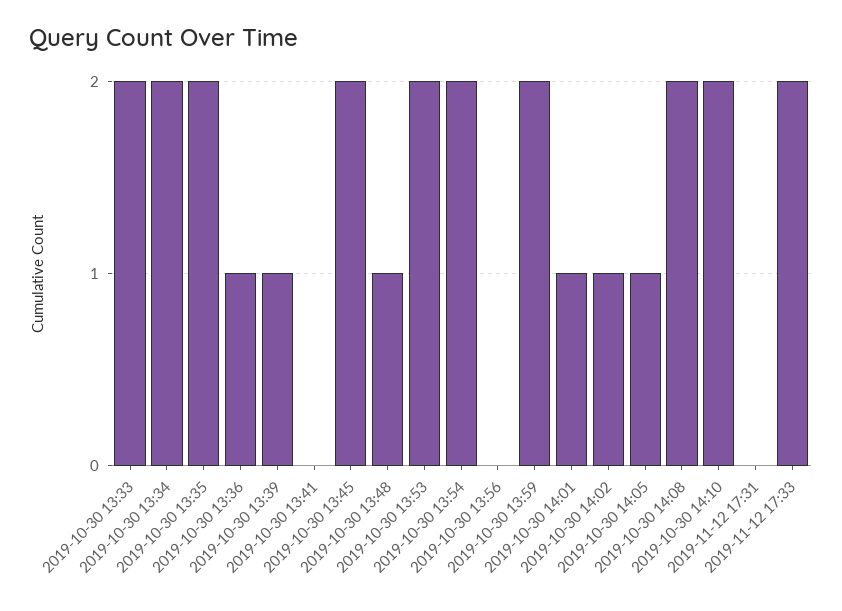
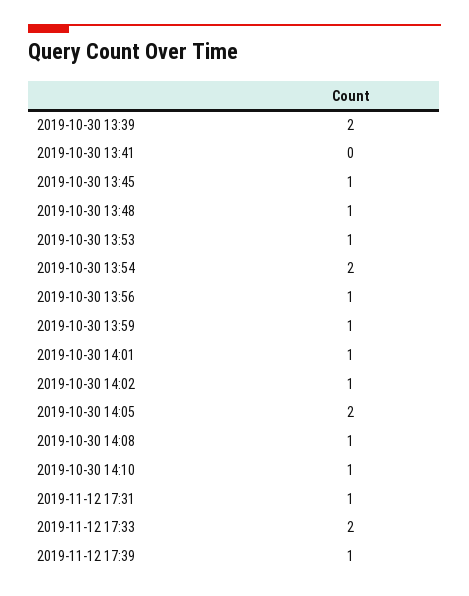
2019-10-30 13:33: 2 -> none
2019-10-30 13:34: 2 -> none
2019-10-30 13:35: 2 -> none
2019-10-30 13:36: 1 -> none
2019-10-30 13:39: 1 -> 2
2019-10-30 13:45: 2 -> 1
2019-10-30 13:53: 2 -> 1
2019-10-30 13:56: 0 -> 1
2019-10-30 13:59: 2 -> 1
2019-10-30 14:05: 1 -> 2
2019-10-30 14:08: 2 -> 1
2019-10-30 14:10: 2 -> 1
2019-11-12 17:31: 0 -> 1
2019-11-12 17:39: none -> 1

